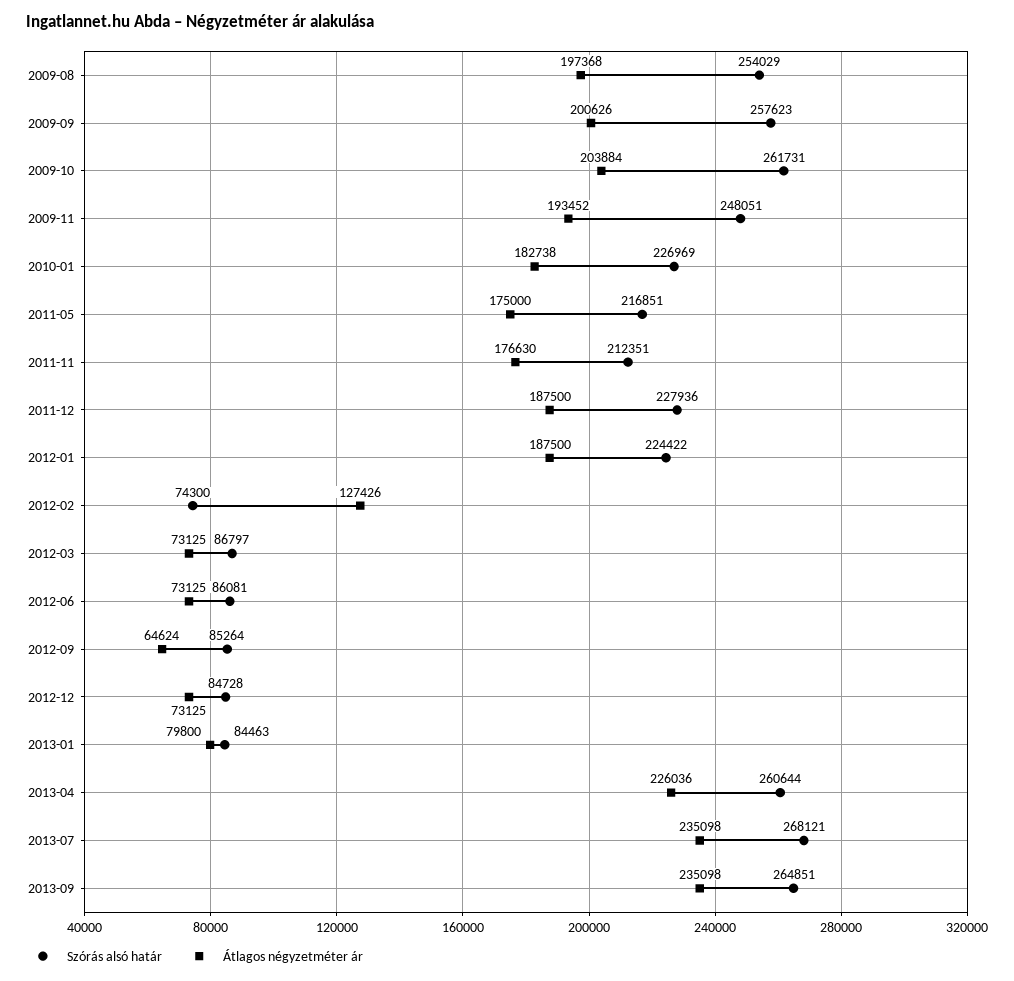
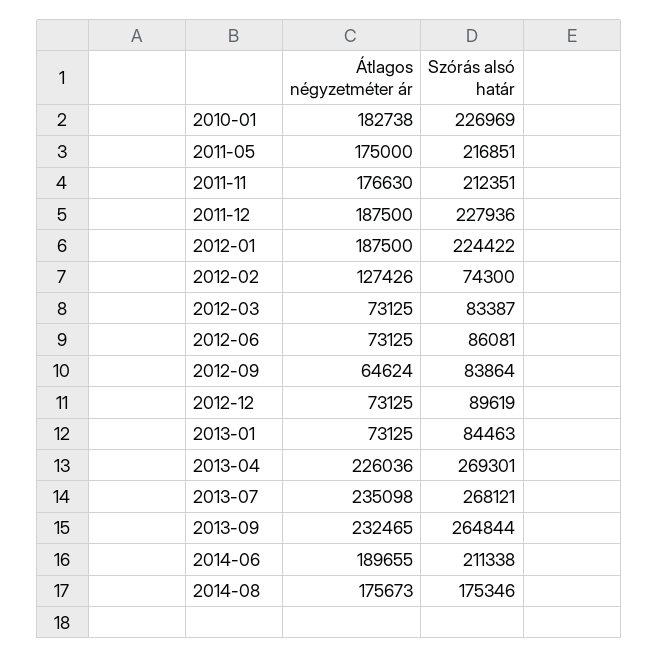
Szórás alsó határ, 2009-08: 254029 -> none
Átlagos négyzetméter ár, 2009-08: 197368 -> none
Szórás alsó határ, 2009-09: 257623 -> none
Átlagos négyzetméter ár, 2009-09: 200626 -> none
Szórás alsó határ, 2009-10: 261731 -> none
Átlagos négyzetméter ár, 2009-10: 203884 -> none
Szórás alsó határ, 2009-11: 248051 -> none
Átlagos négyzetméter ár, 2009-11: 193452 -> none
Szórás alsó határ, 2012-03: 86797 -> 83387
Szórás alsó határ, 2012-09: 85264 -> 83864
Szórás alsó határ, 2012-12: 84728 -> 89619
Átlagos négyzetméter ár, 2013-01: 79800 -> 73125
Szórás alsó határ, 2013-04: 260644 -> 269301
Szórás alsó határ, 2013-09: 264851 -> 264844
Átlagos négyzetméter ár, 2013-09: 235098 -> 232465
Átlagos négyzetméter ár, 2014-06: none -> 189655
Szórás alsó határ, 2014-06: none -> 211338
Átlagos négyzetméter ár, 2014-08: none -> 175673
Szórás alsó határ, 2014-08: none -> 175346

